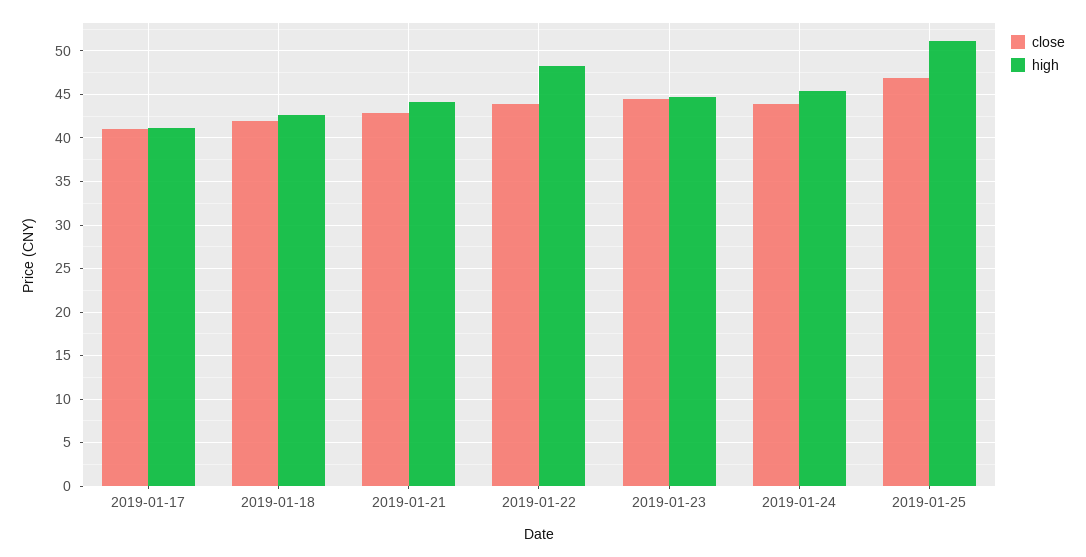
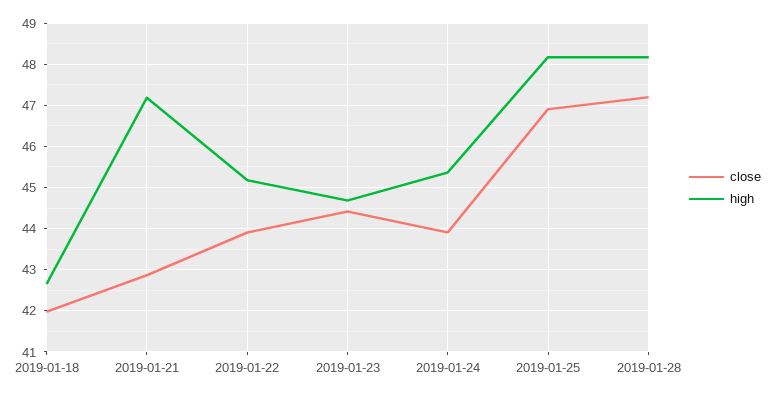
close, 2019-01-17: 41 -> none
high, 2019-01-17: 41 -> none
high, 2019-01-21: 44 -> 47.2
high, 2019-01-22: 48 -> 45.2
high, 2019-01-25: 51 -> 48.2
close, 2019-01-28: none -> 47.2
high, 2019-01-28: none -> 48.2

